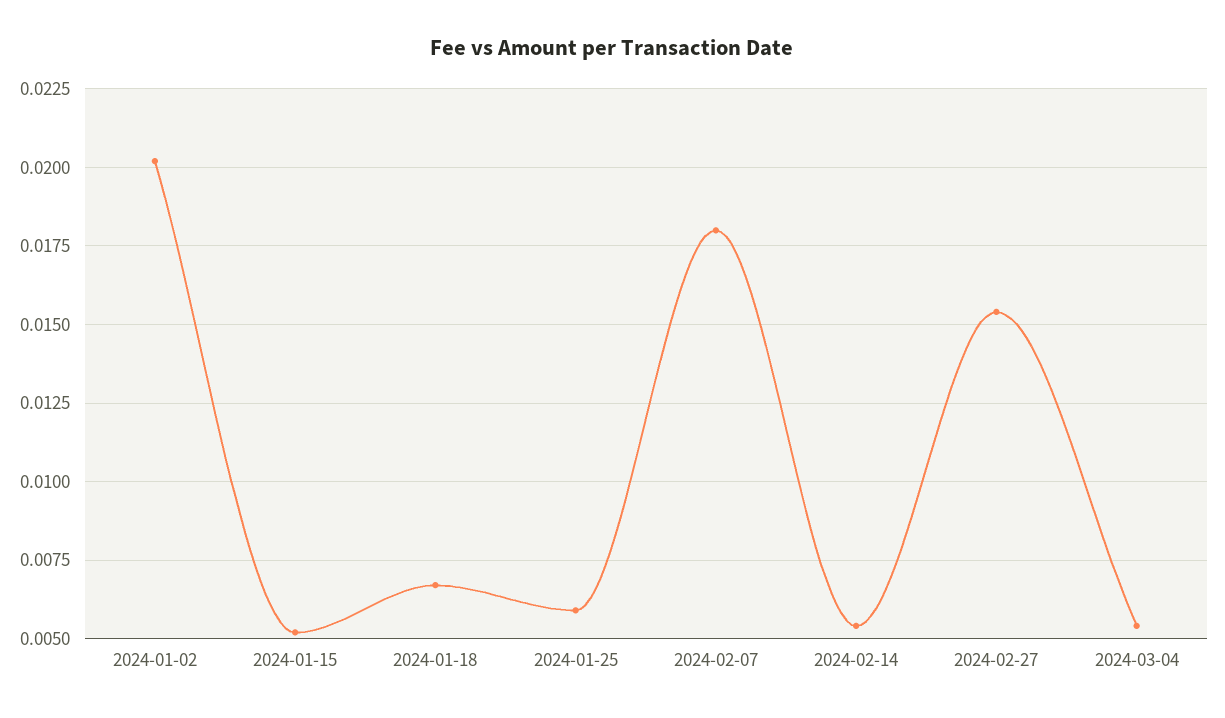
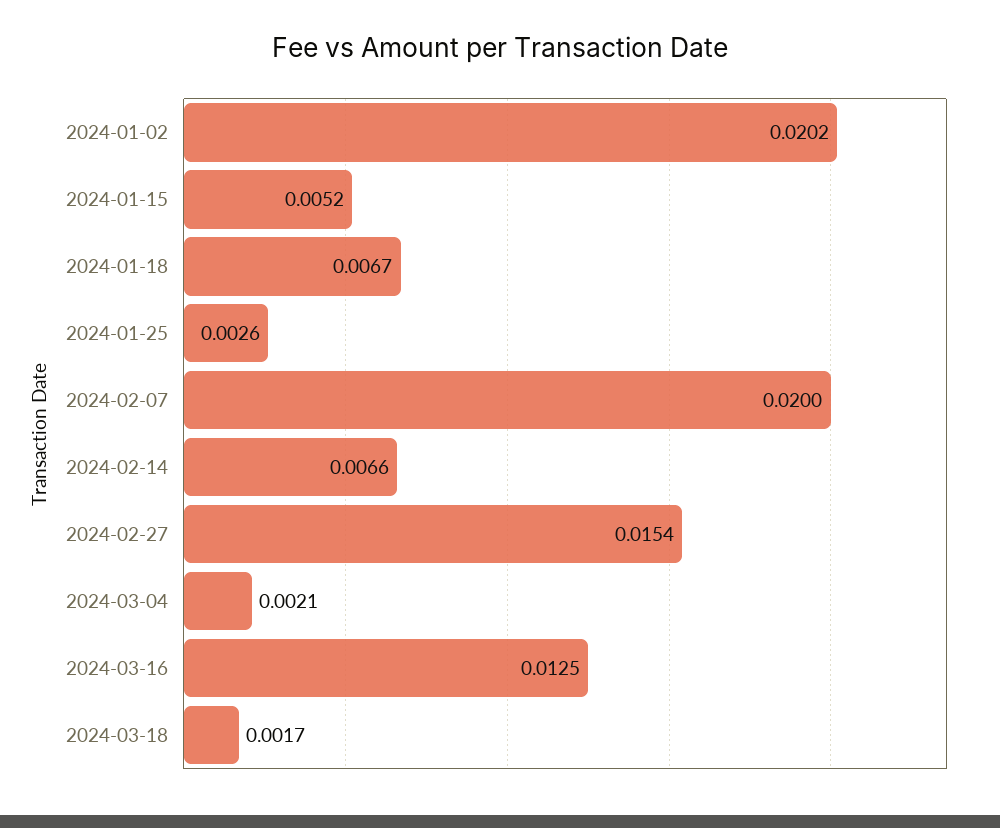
2024-01-25: 0.006 -> 0.0026
2024-02-07: 0.018 -> 0.02
2024-02-14: 0.0055 -> 0.0066
2024-03-04: 0.0055 -> 0.0021
2024-03-16: none -> 0.0125
2024-03-18: none -> 0.0017

